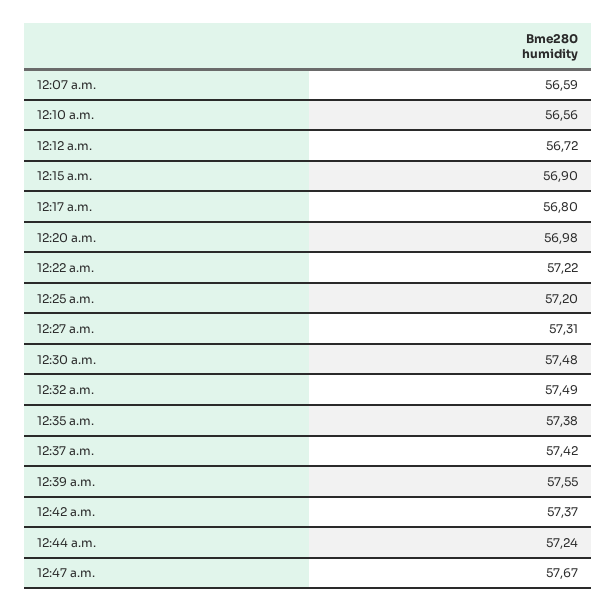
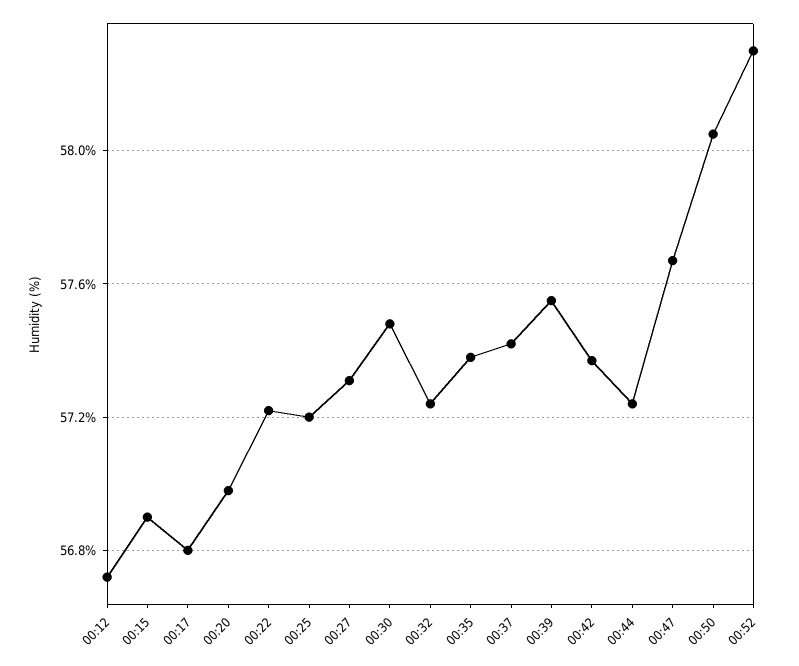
12:07 a.m.: 56.59 -> none
12:10 a.m.: 56.56 -> none
12:32 a.m.: 57.49 -> 57.25
00:50: none -> 58.05
00:52: none -> 58.3

